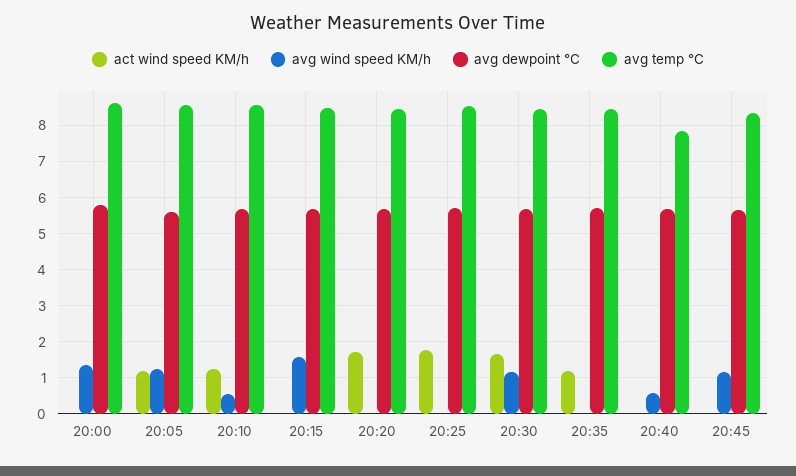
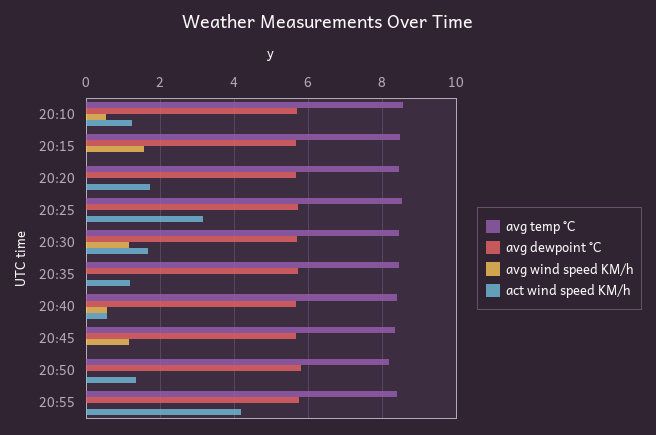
act wind speed KM/h, 20:00: 0 -> none
avg wind speed KM/h, 20:00: 1.4 -> none
avg dewpoint °C, 20:00: 5.8 -> none
avg temp °C, 20:00: 8.6 -> none
act wind speed KM/h, 20:05: 1.2 -> none
avg wind speed KM/h, 20:05: 1.2 -> none
avg dewpoint °C, 20:05: 5.6 -> none
avg temp °C, 20:05: 8.6 -> none
act wind speed KM/h, 20:25: 1.8 -> 3.2
act wind speed KM/h, 20:40: 0 -> 0.6
avg temp °C, 20:40: 7.8 -> 8.4
avg temp °C, 20:50: none -> 8.2
avg dewpoint °C, 20:50: none -> 5.8
avg wind speed KM/h, 20:50: none -> 0
act wind speed KM/h, 20:50: none -> 1.4
avg temp °C, 20:55: none -> 8.4
avg dewpoint °C, 20:55: none -> 5.8
avg wind speed KM/h, 20:55: none -> 0
act wind speed KM/h, 20:55: none -> 4.2

